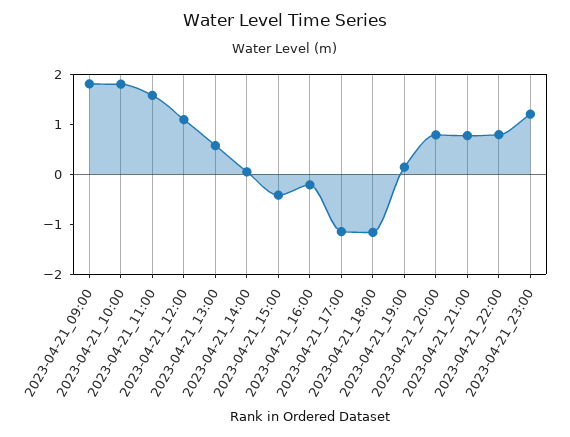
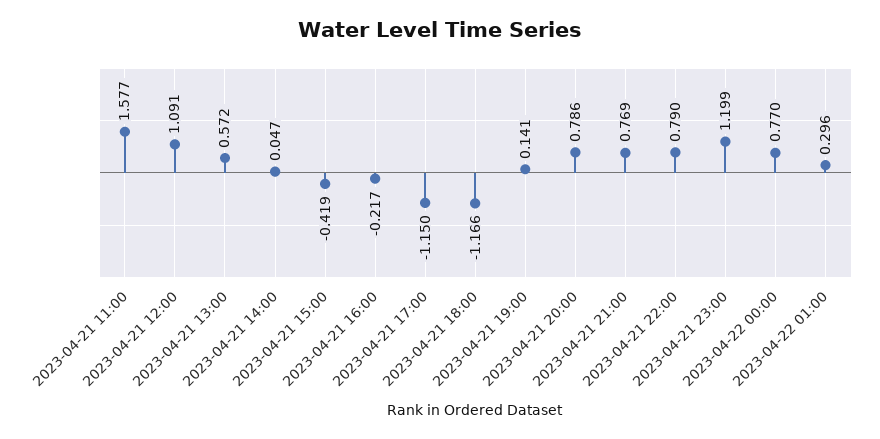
2023-04-21_09:00: 1.8 -> none
2023-04-21_10:00: 1.8 -> none
2023-04-22 00:00: none -> 0.77
2023-04-22 01:00: none -> 0.296

